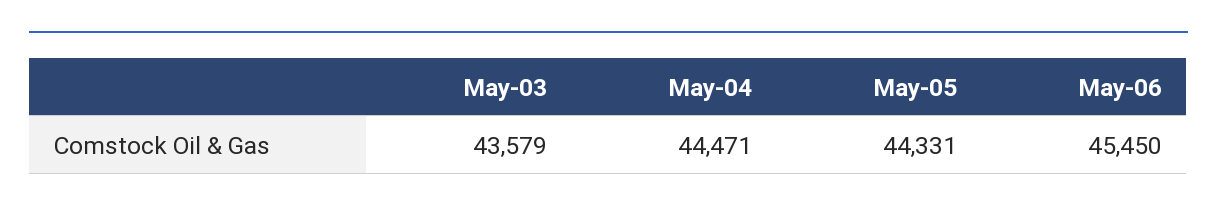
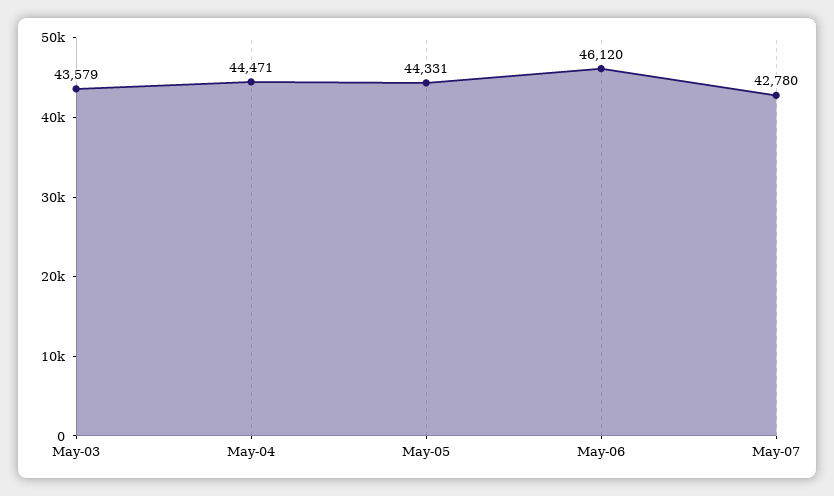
May-06: 45450 -> 46120
May-07: none -> 42780

